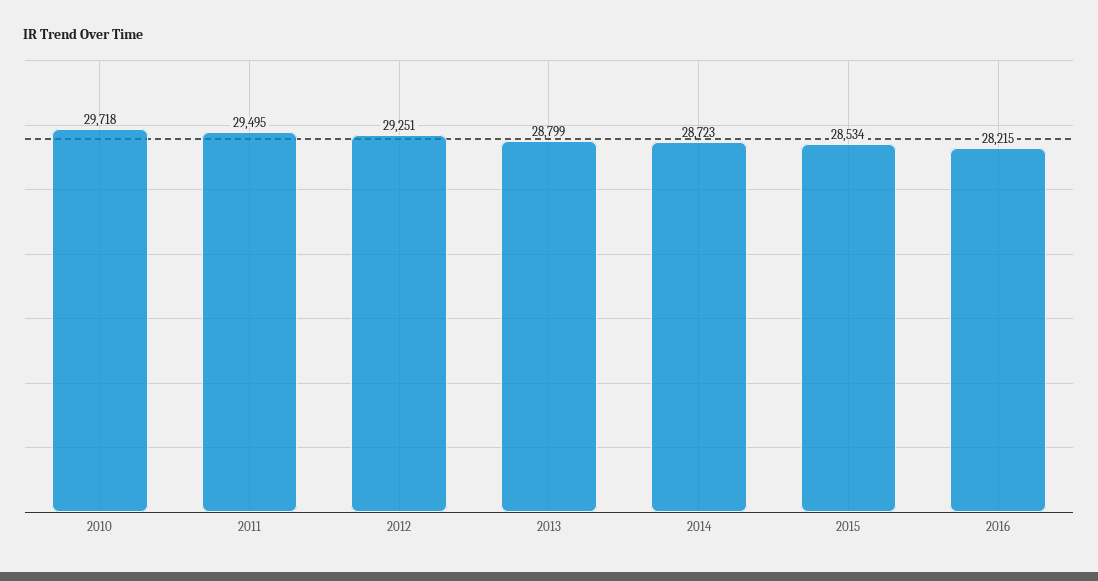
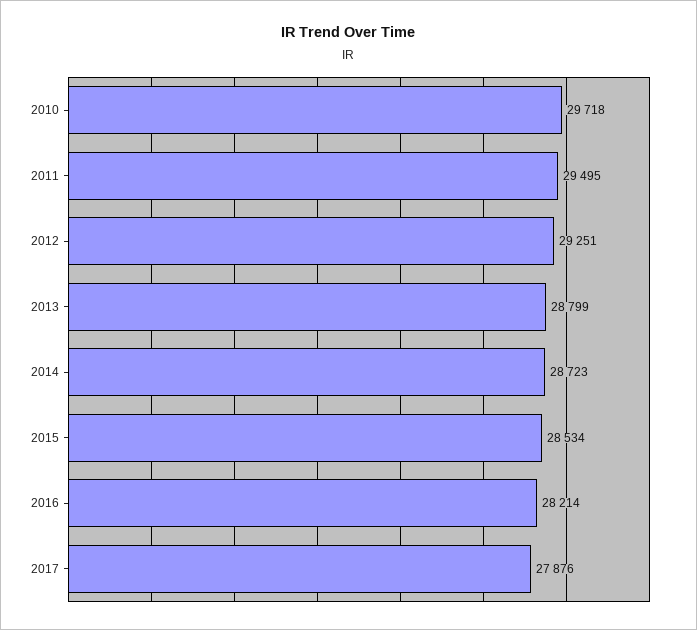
2016: 28215 -> 28214
2017: none -> 27876

